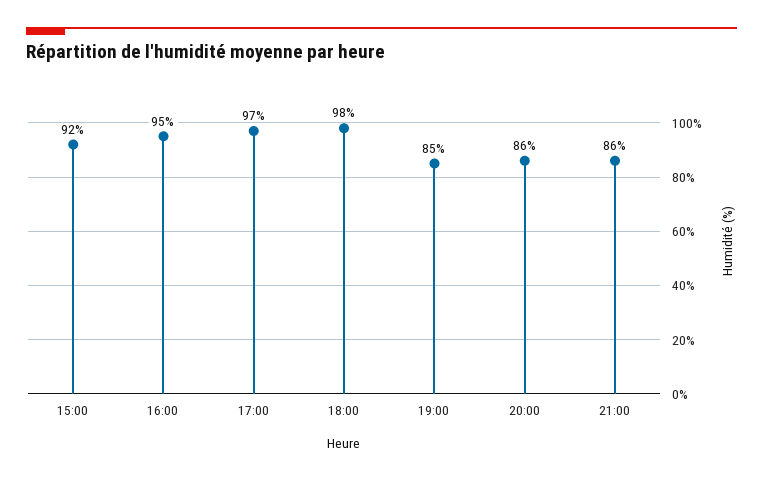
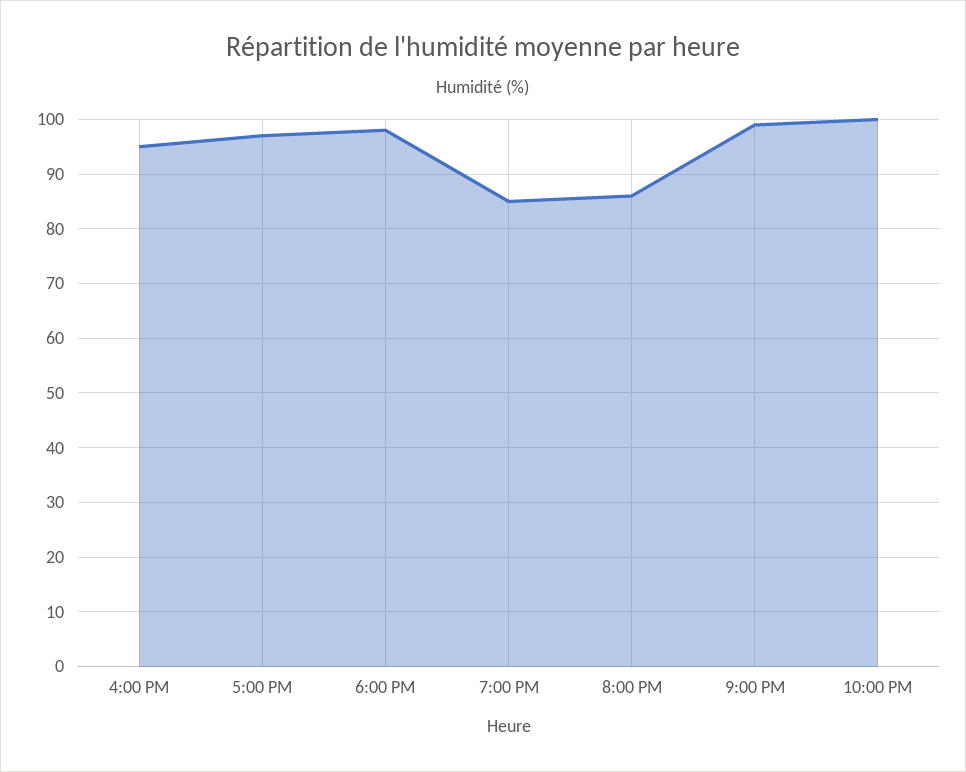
15:00: 92 -> none
21:00: 86 -> 100
10:00 PM: none -> 100

